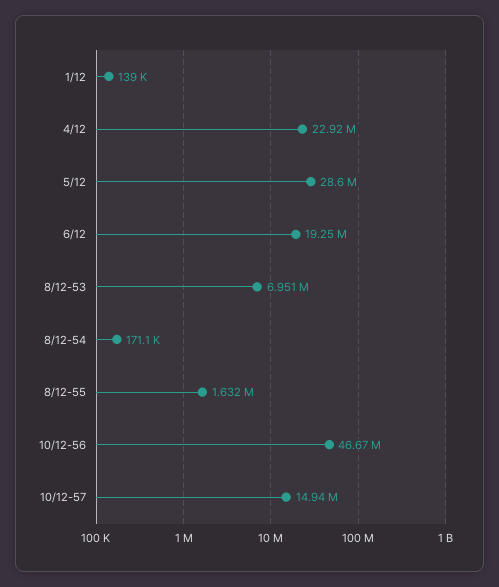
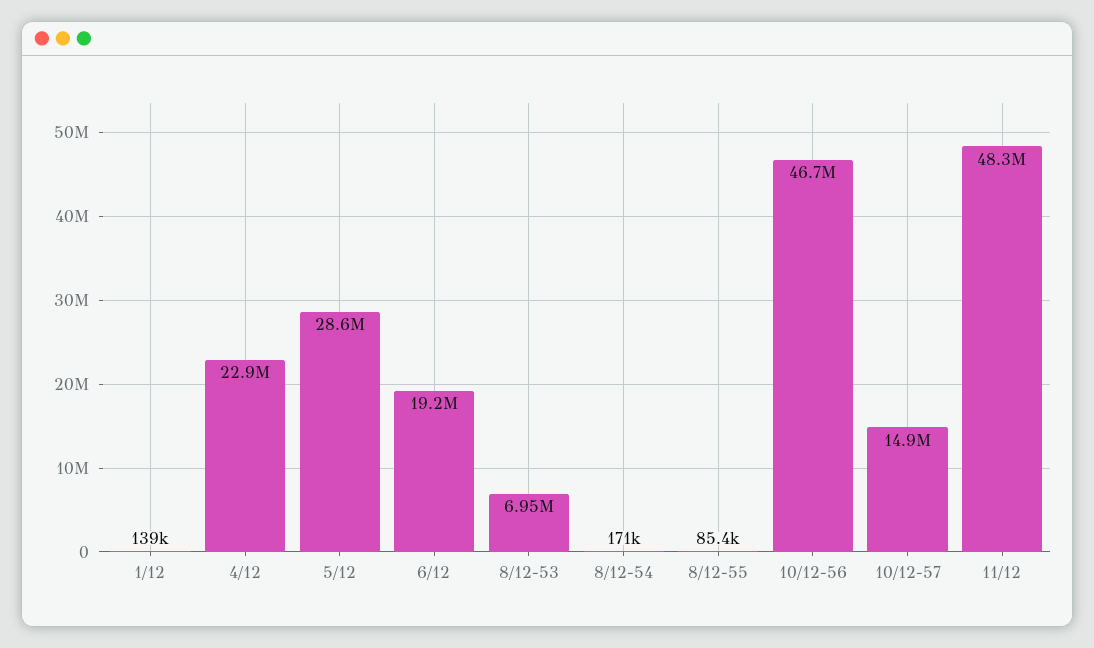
8/12-55: 1632000 -> 85400
11/12: none -> 48300000

